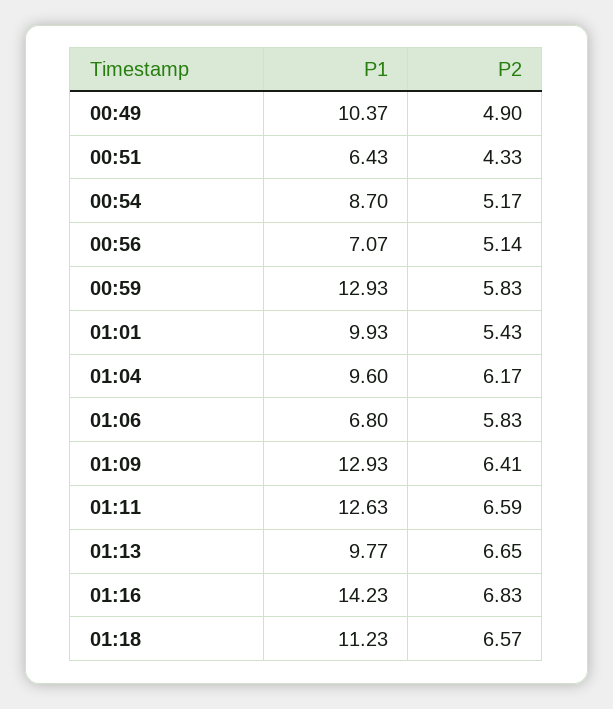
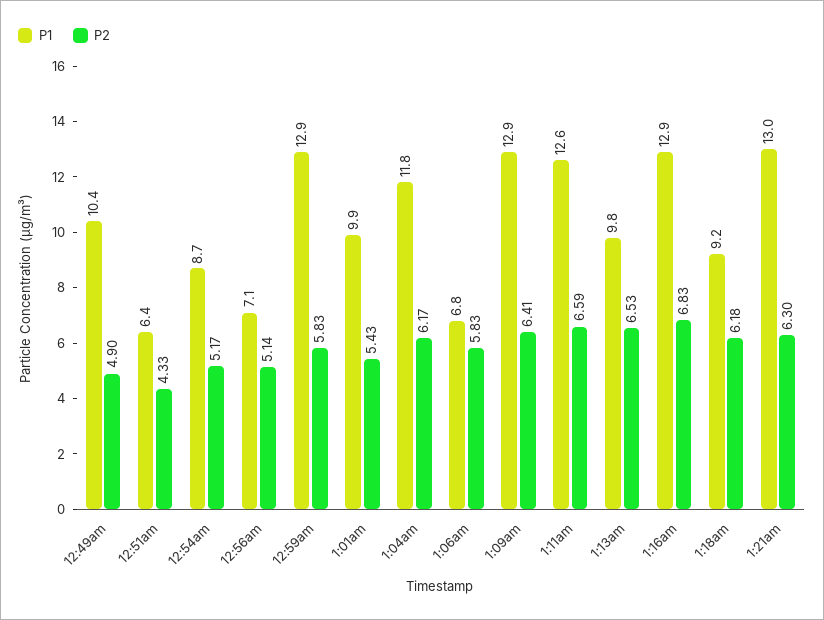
P1, 01:04: 9.6 -> 11.8
P2, 01:13: 6.65 -> 6.53
P1, 01:16: 14.23 -> 12.9
P1, 01:18: 11.23 -> 9.2
P2, 01:18: 6.57 -> 6.18
P1, 1:21am: none -> 13
P2, 1:21am: none -> 6.3

